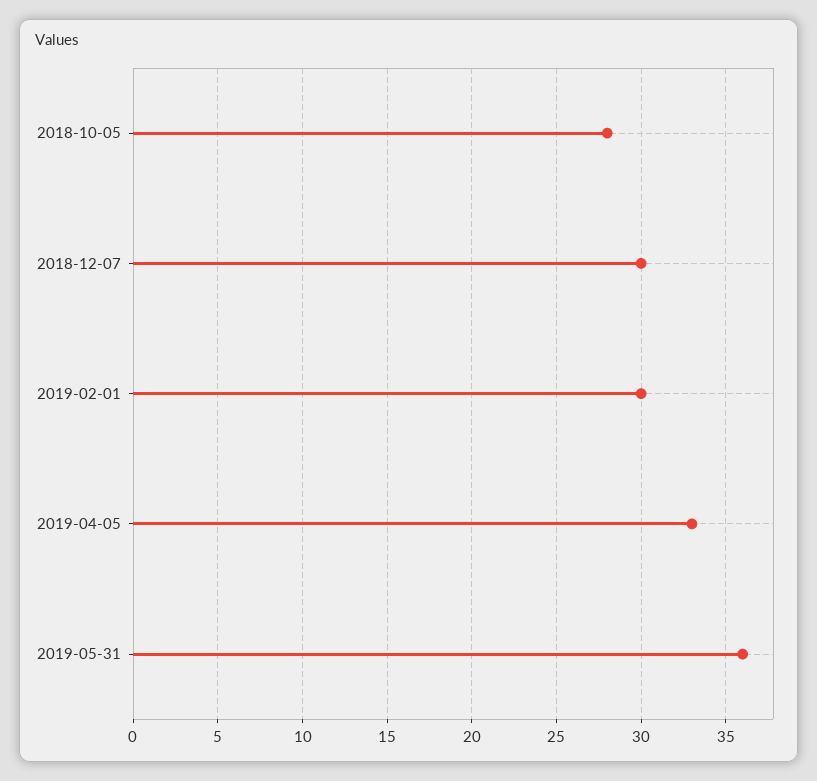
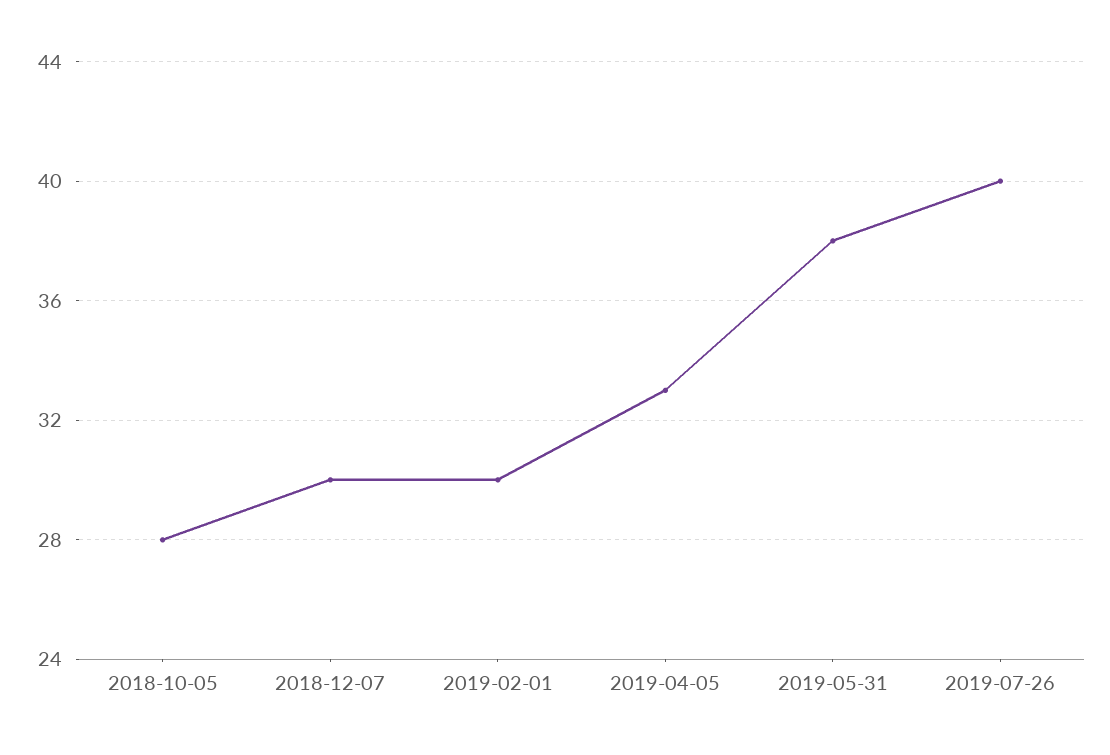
2019-05-31: 36 -> 38
2019-07-26: none -> 40

